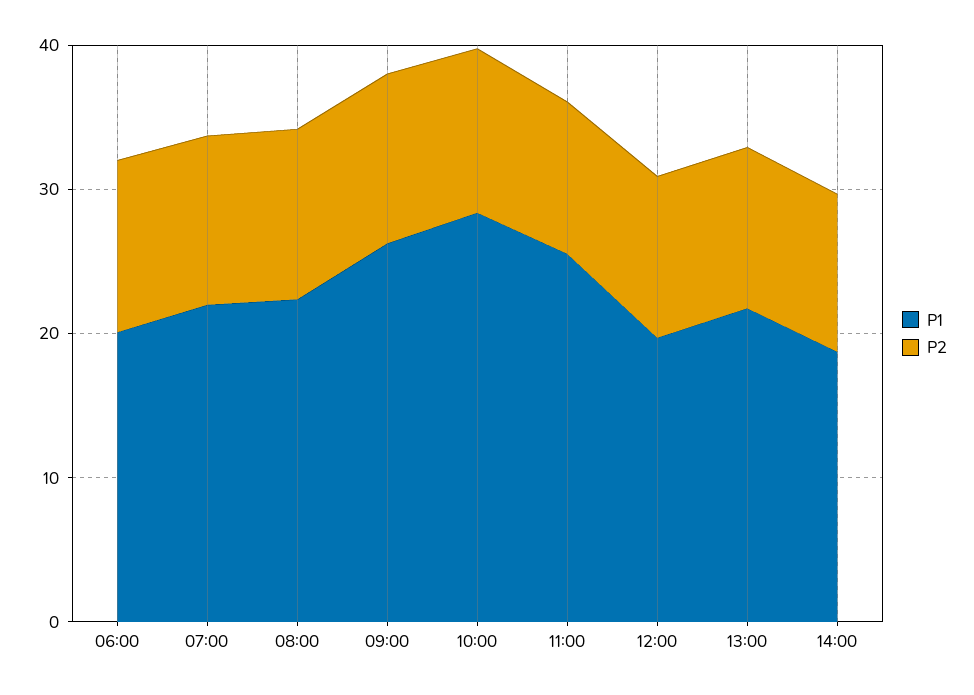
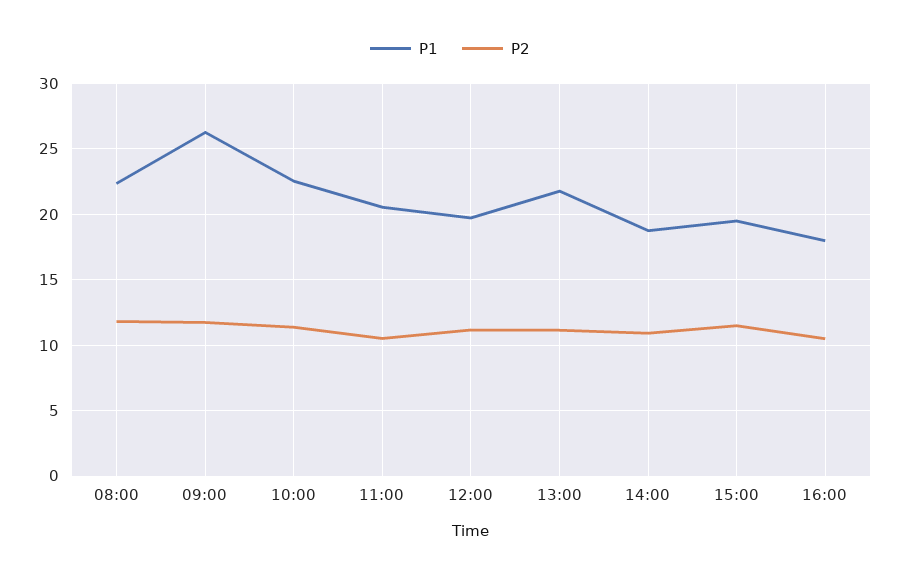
P1, 06:00: 20 -> none
P2, 06:00: 12 -> none
P1, 07:00: 22 -> none
P2, 07:00: 12 -> none
P1, 10:00: 28 -> 22.5
P1, 11:00: 26 -> 20.5
P1, 15:00: none -> 19.5
P2, 15:00: none -> 11.5
P1, 16:00: none -> 18
P2, 16:00: none -> 10.5

